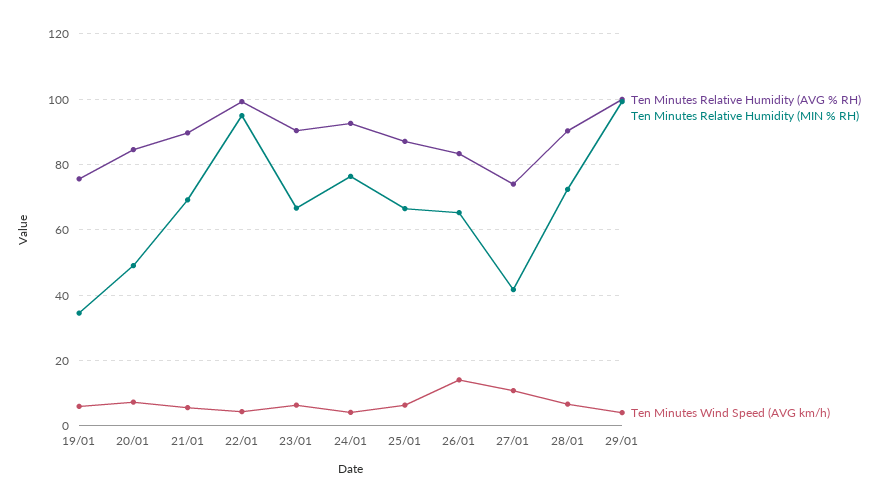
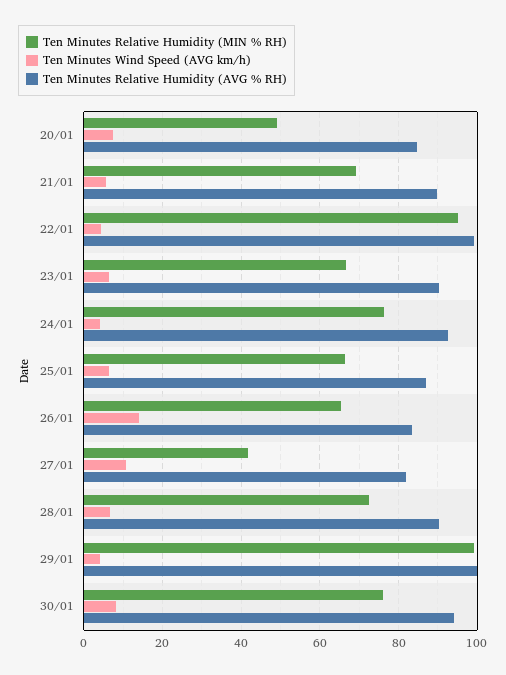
Ten Minutes Relative Humidity (AVG % RH), 19/01: 76 -> none
Ten Minutes Relative Humidity (MIN % RH), 19/01: 34 -> none
Ten Minutes Wind Speed (AVG km/h), 19/01: 6 -> none
Ten Minutes Relative Humidity (AVG % RH), 27/01: 74 -> 82
Ten Minutes Relative Humidity (MIN % RH), 30/01: none -> 76
Ten Minutes Wind Speed (AVG km/h), 30/01: none -> 8
Ten Minutes Relative Humidity (AVG % RH), 30/01: none -> 94

